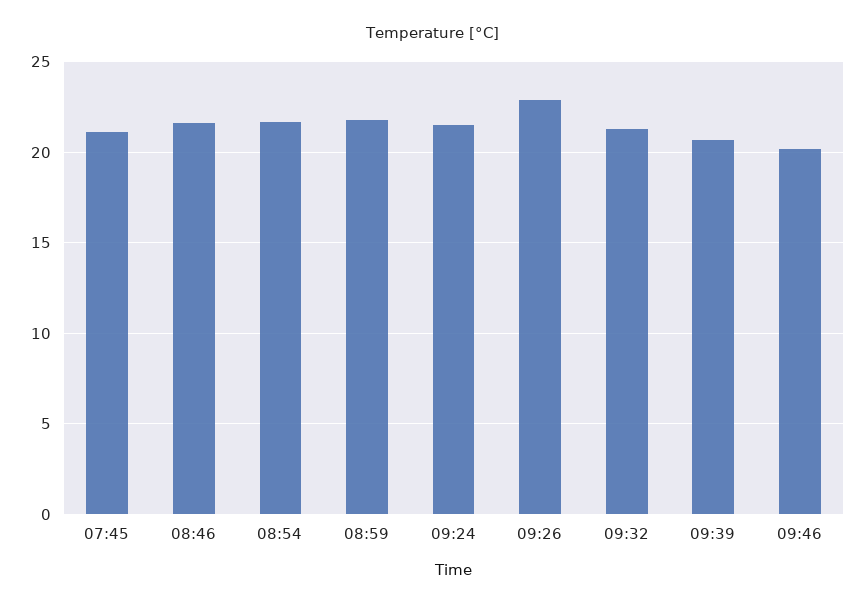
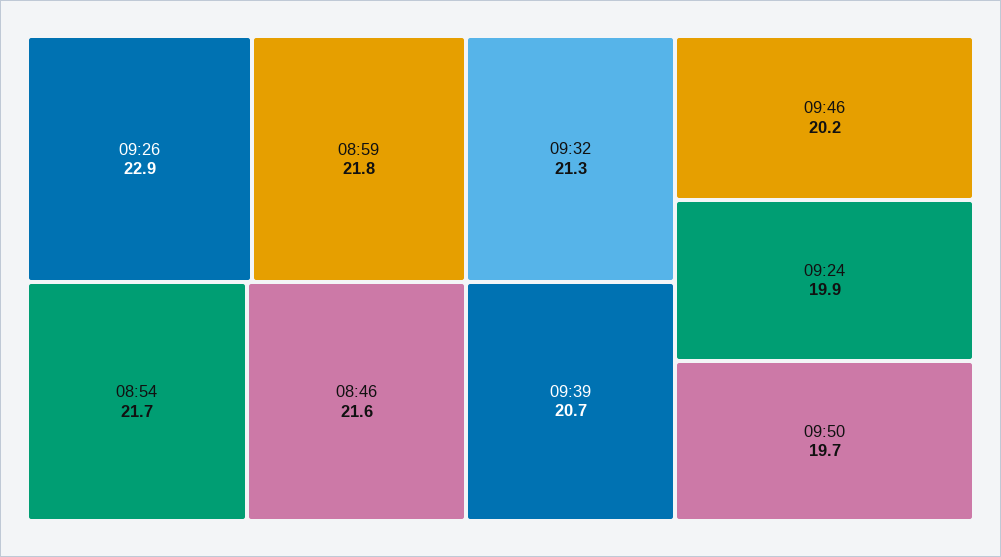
07:45: 21 -> none
09:24: 21.5 -> 19.9
09:50: none -> 19.7

